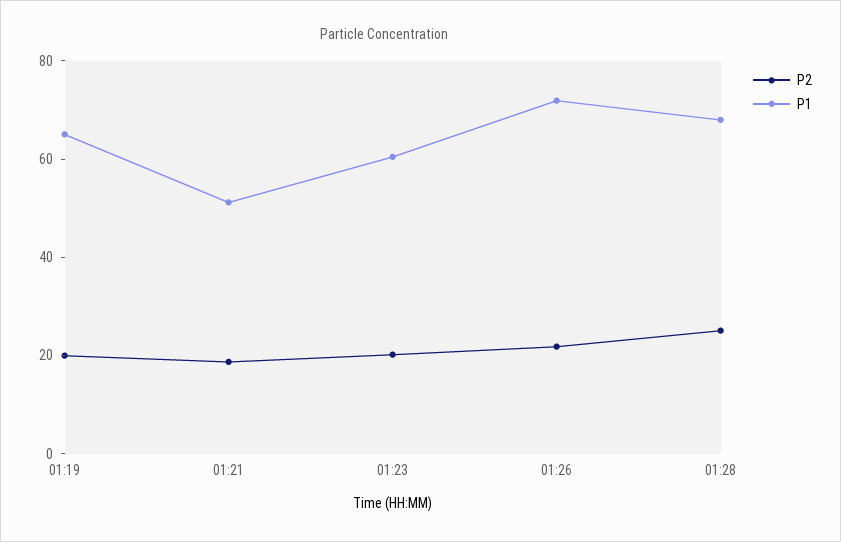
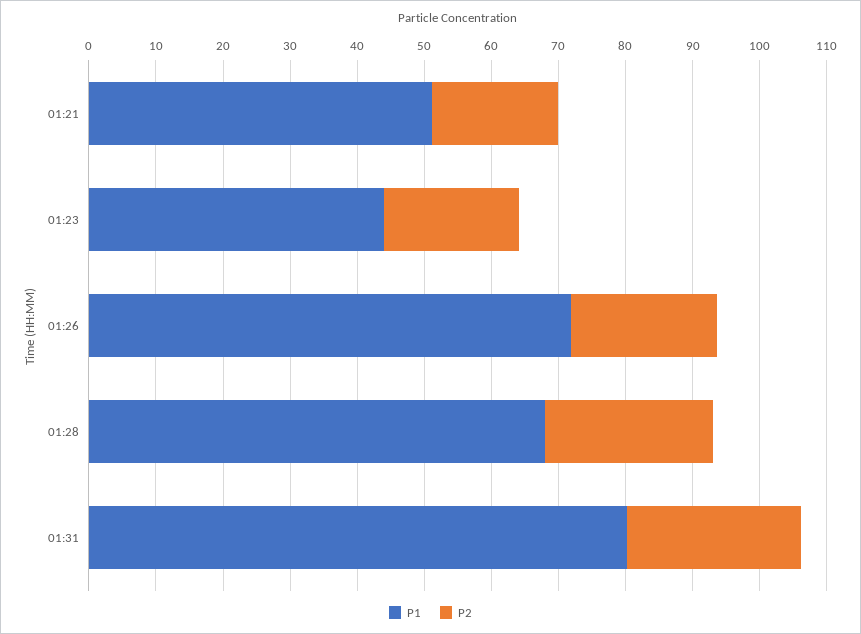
P2, 01:19: 20 -> none
P1, 01:19: 65 -> none
P1, 01:23: 60 -> 44
P1, 01:31: none -> 80
P2, 01:31: none -> 26

